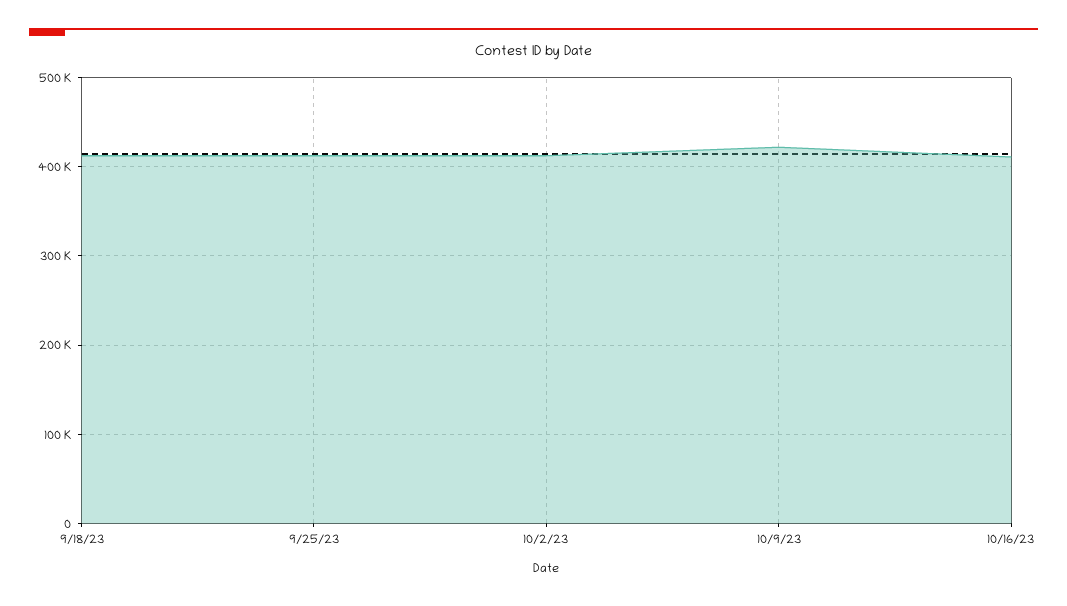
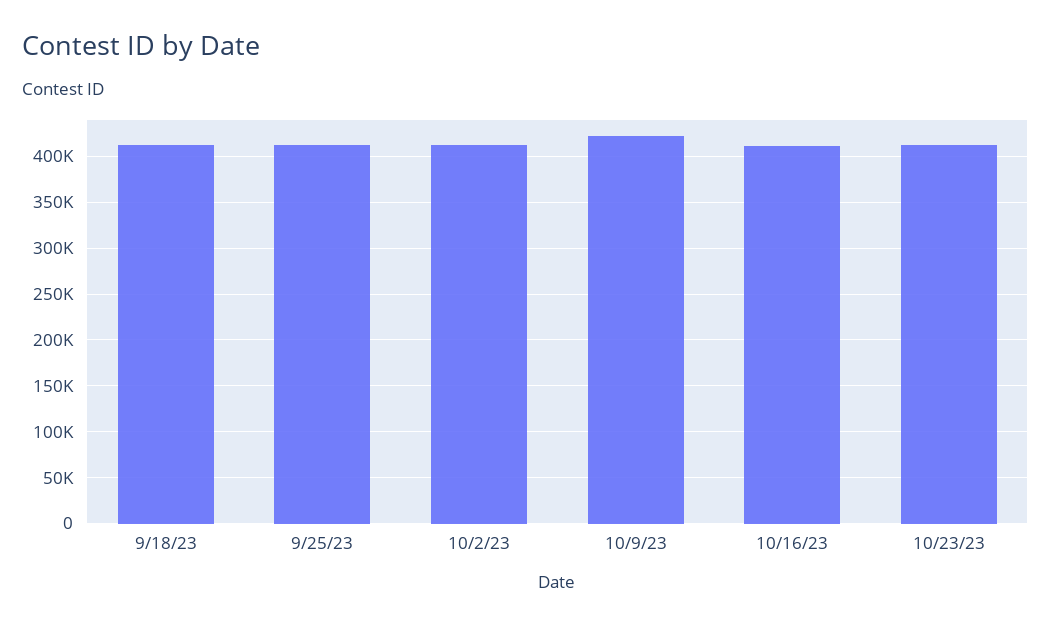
10/23/23: none -> 410000

